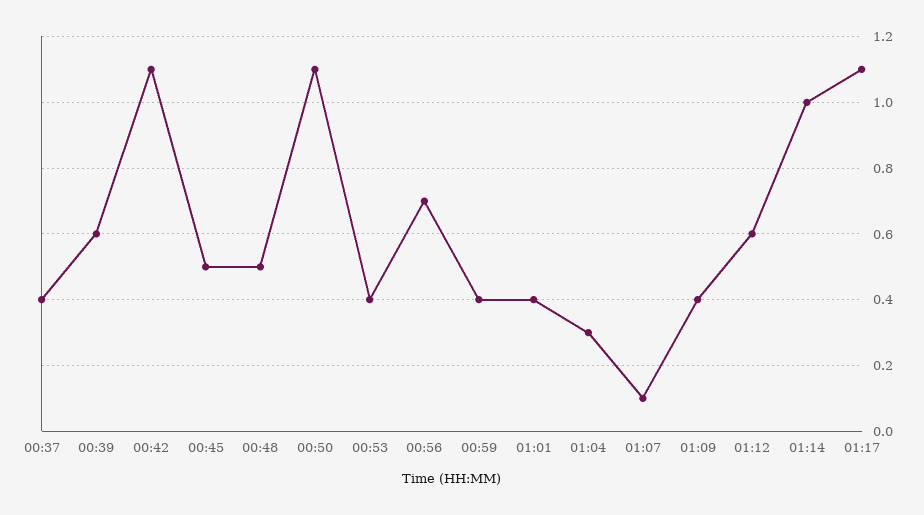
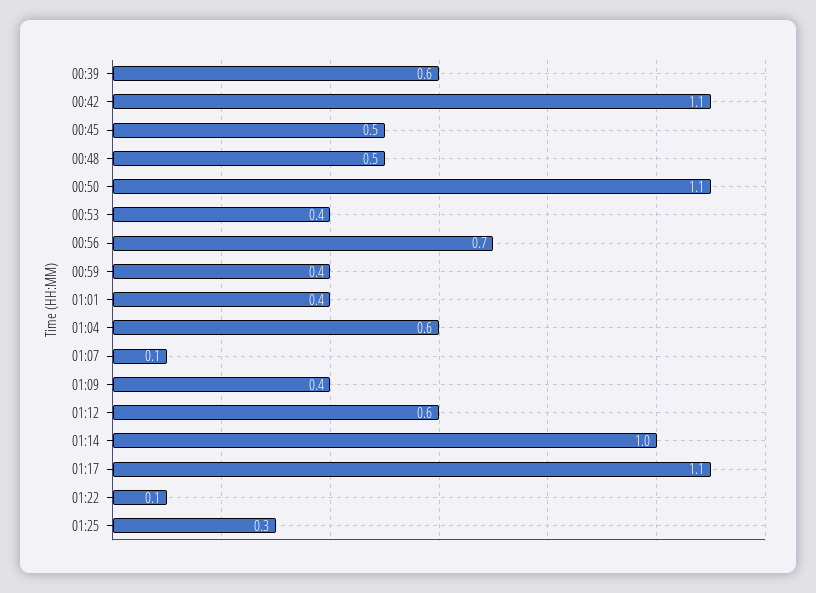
00:37: 0.4 -> none
01:04: 0.3 -> 0.6
01:22: none -> 0.1
01:25: none -> 0.3

